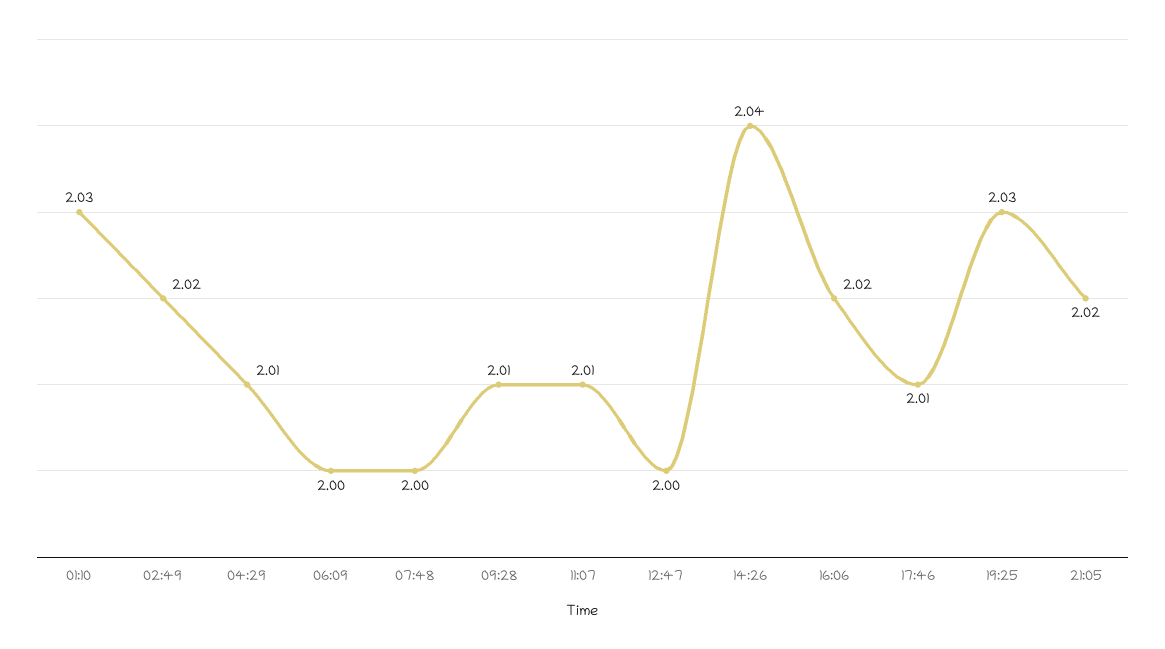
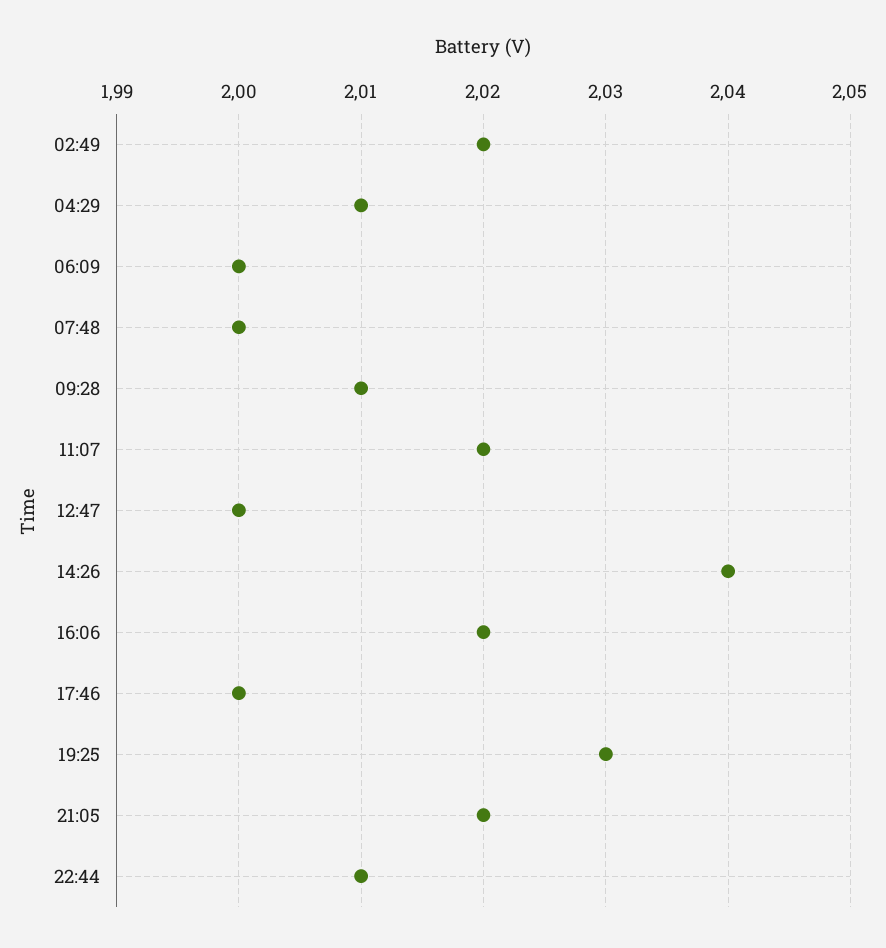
01:10: 2.03 -> none
11:07: 2.01 -> 2.02
17:46: 2.01 -> 2
22:44: none -> 2.01

